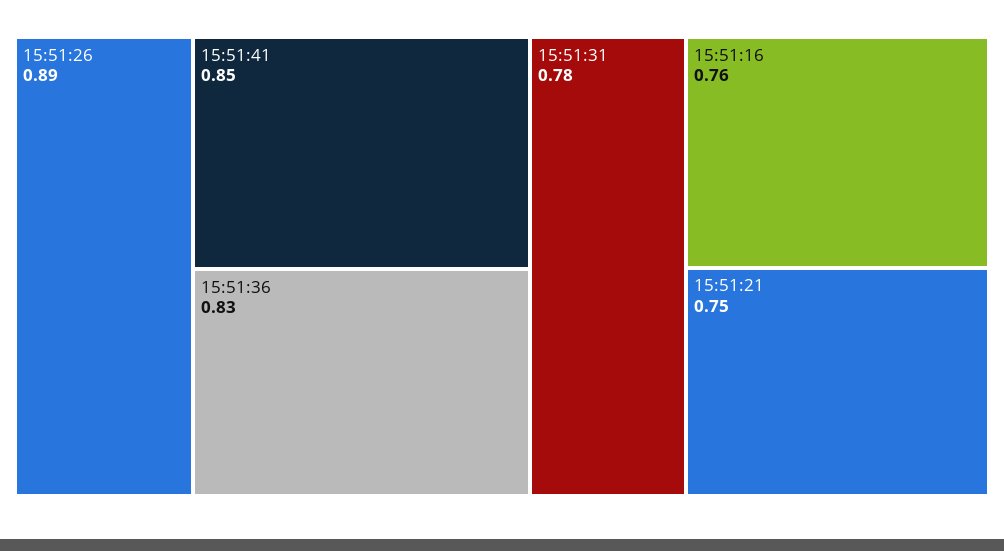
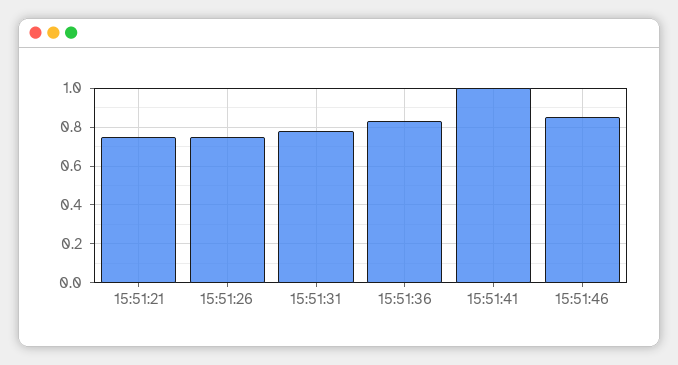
15:51:26: 0.89 -> 0.75
15:51:41: 0.85 -> 1
15:51:16: 0.76 -> none
15:51:46: none -> 0.85

